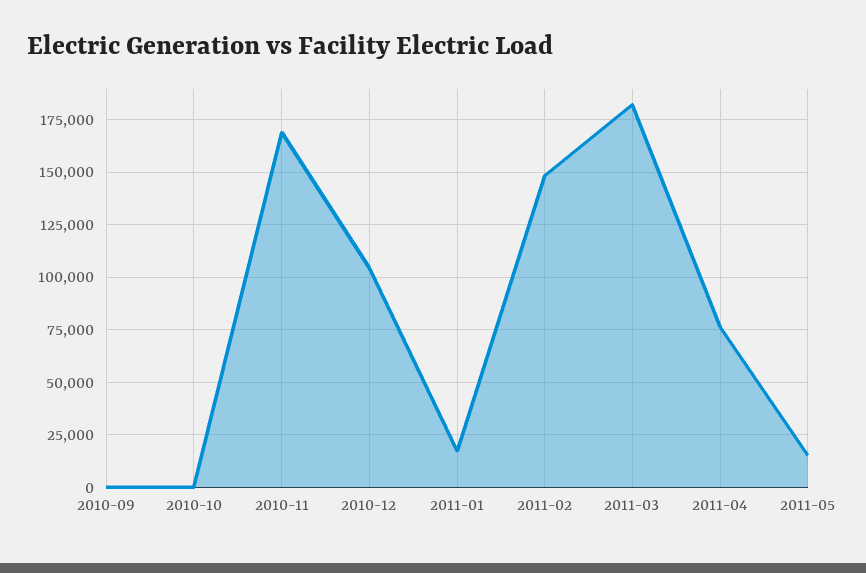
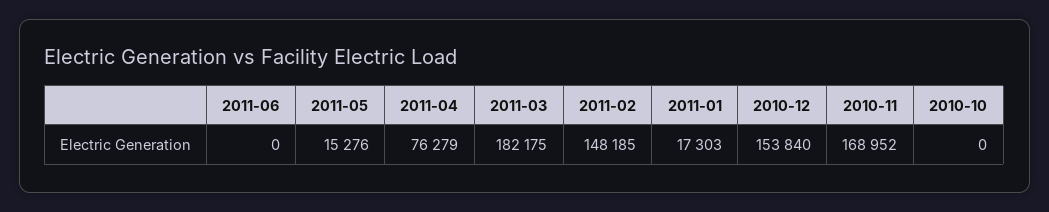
2010-09: 0 -> none
2010-12: 105000 -> 153840
2011-06: none -> 0

